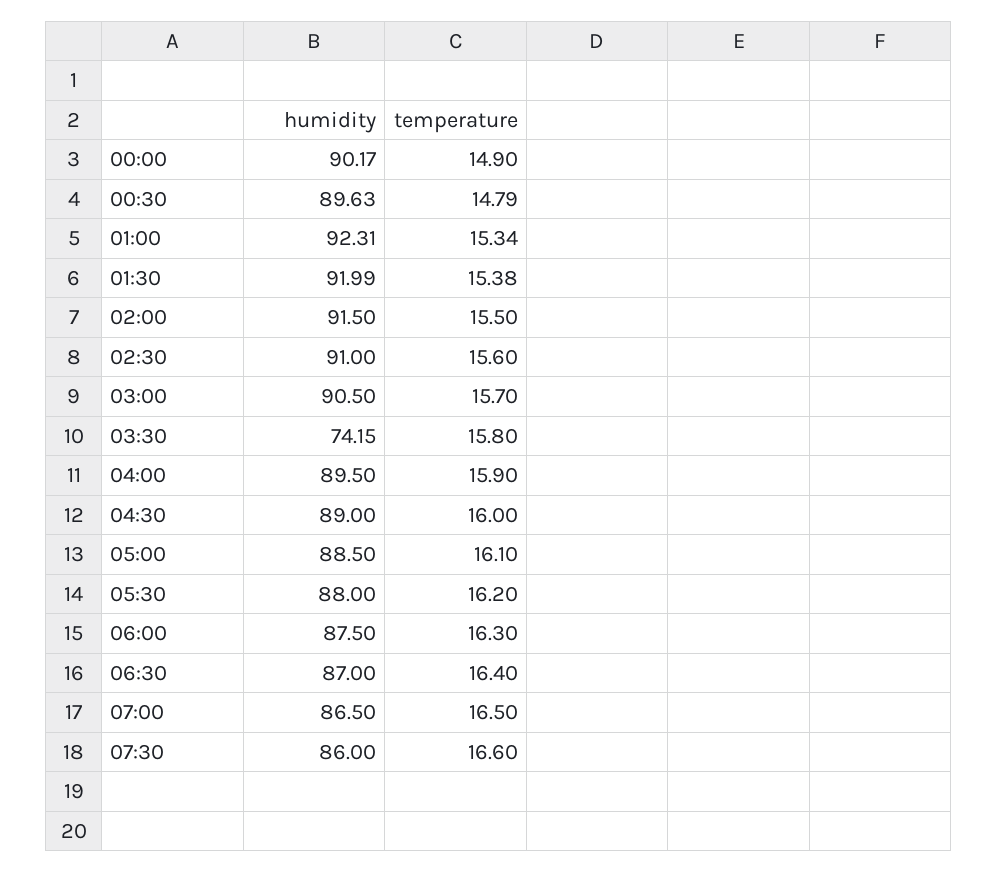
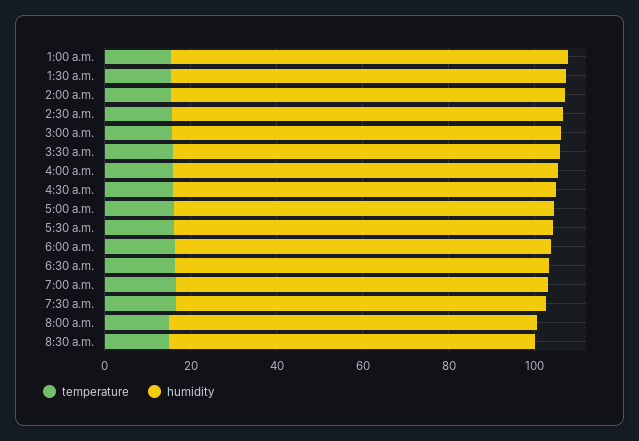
humidity, 00:00: 90.17 -> none
temperature, 00:00: 14.9 -> none
humidity, 00:30: 89.63 -> none
temperature, 00:30: 14.79 -> none
humidity, 03:30: 74.15 -> 90
temperature, 8:00 a.m.: none -> 15
humidity, 8:00 a.m.: none -> 85
temperature, 8:30 a.m.: none -> 15
humidity, 8:30 a.m.: none -> 85

